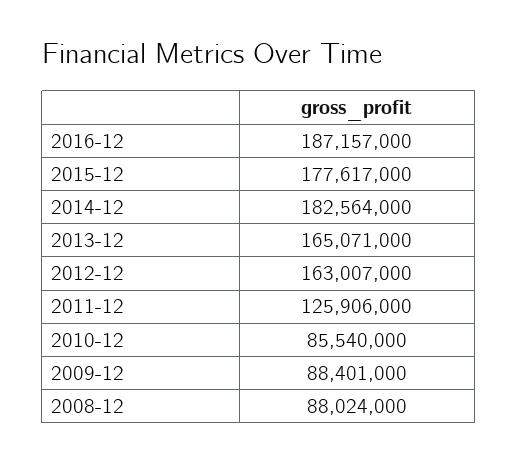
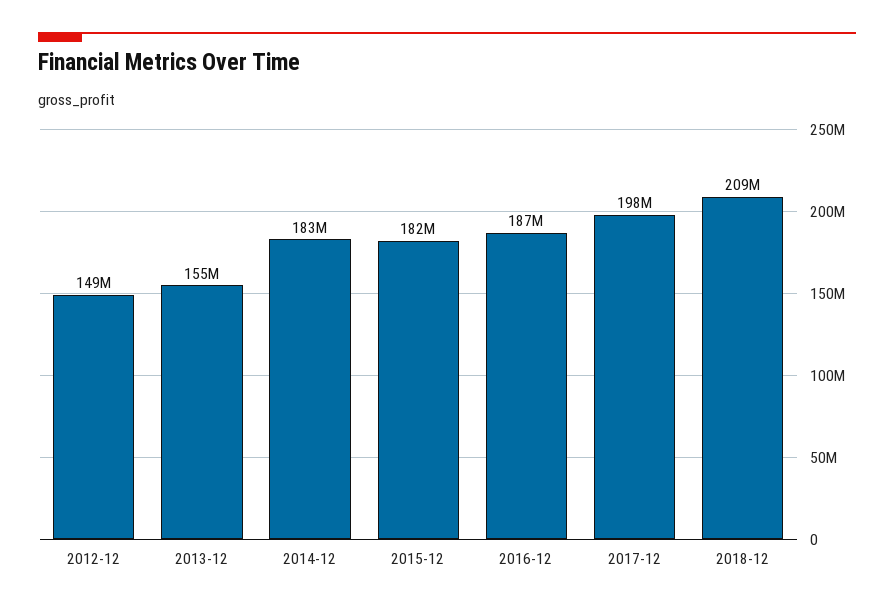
2015-12: 177617000 -> 182000000
2013-12: 165071000 -> 155000000
2012-12: 163007000 -> 149000000
2011-12: 125906000 -> none
2010-12: 85540000 -> none
2009-12: 88401000 -> none
2008-12: 88024000 -> none
2017-12: none -> 198000000
2018-12: none -> 209000000

